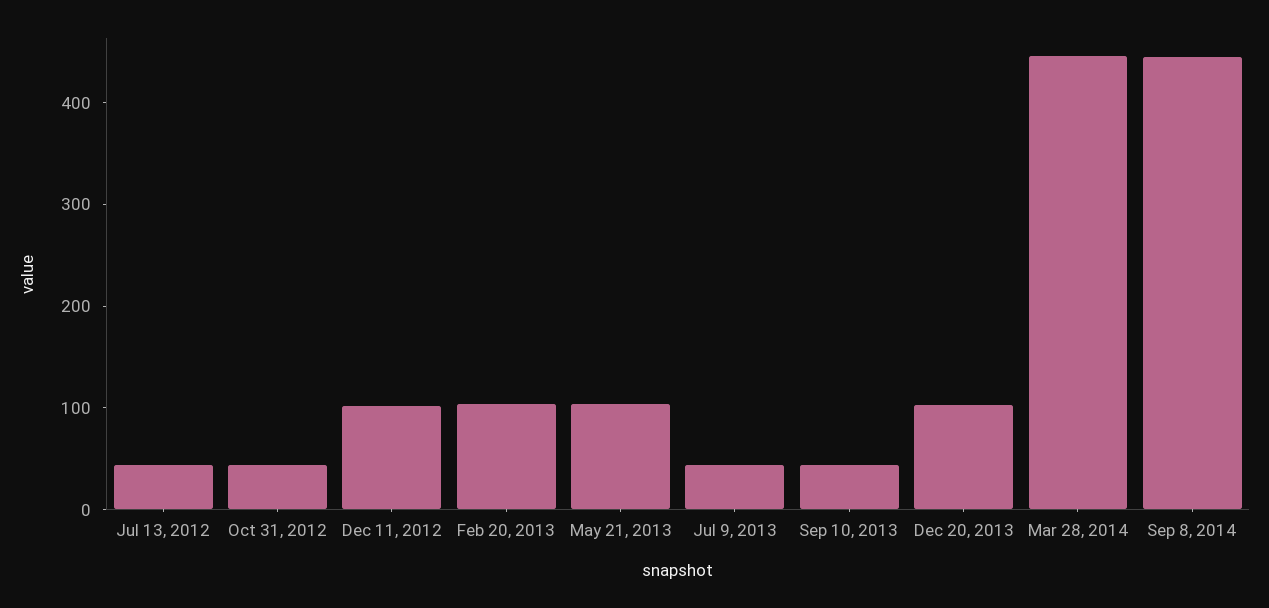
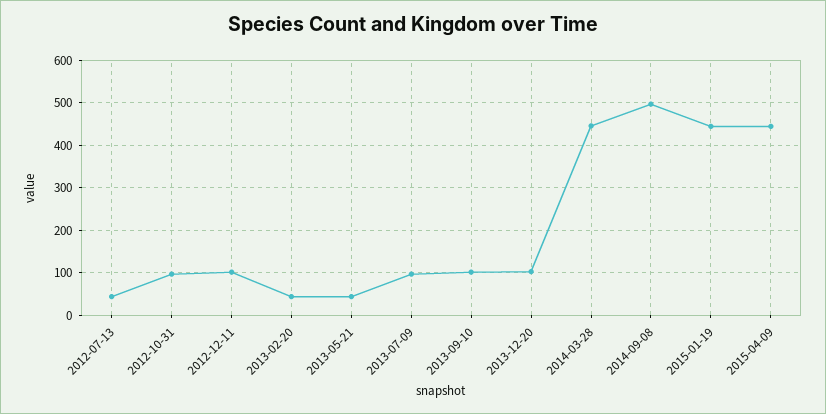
Oct 31, 2012: 40 -> 100
Feb 20, 2013: 100 -> 40
May 21, 2013: 100 -> 40
Jul 9, 2013: 40 -> 100
Sep 10, 2013: 40 -> 100
Sep 8, 2014: 440 -> 500
2015-01-19: none -> 440
2015-04-09: none -> 440

